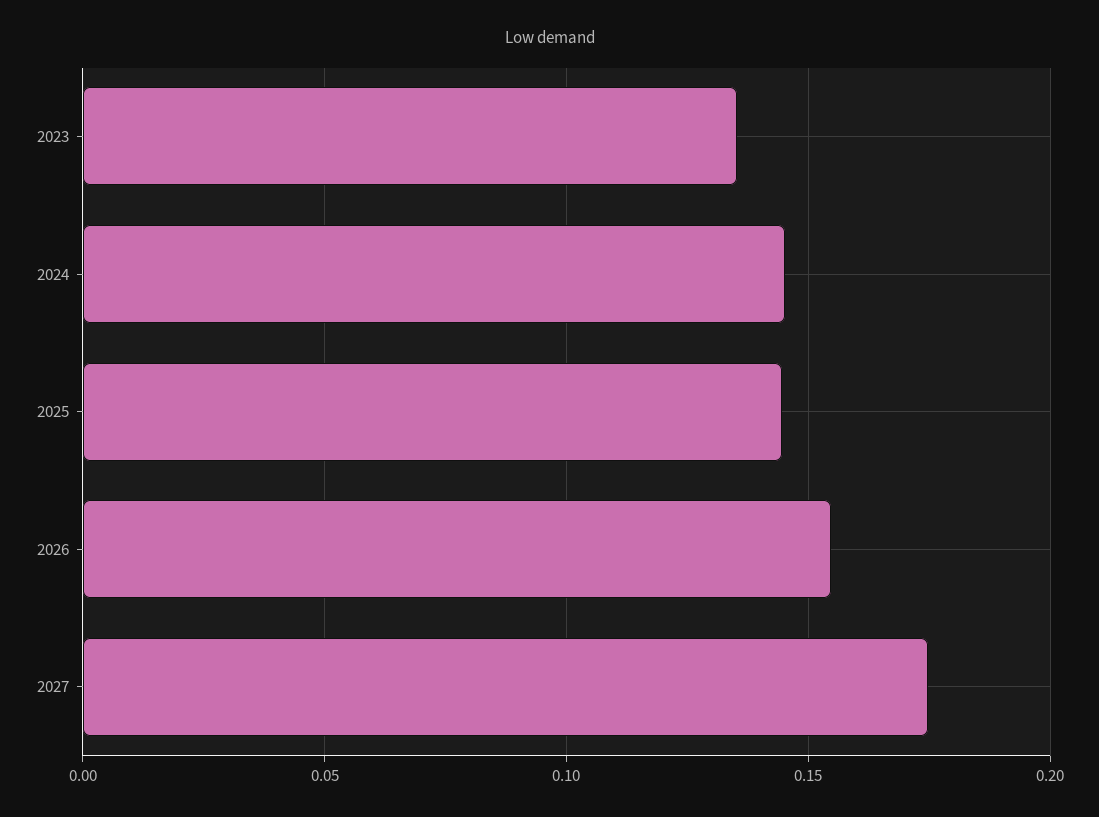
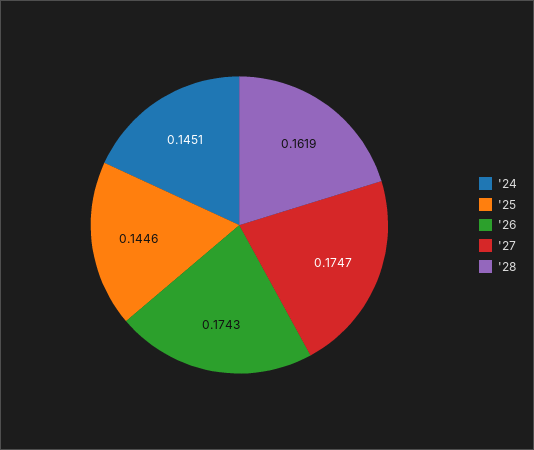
2023: 0.135 -> none
2026: 0.155 -> 0.1743
'28: none -> 0.1619

